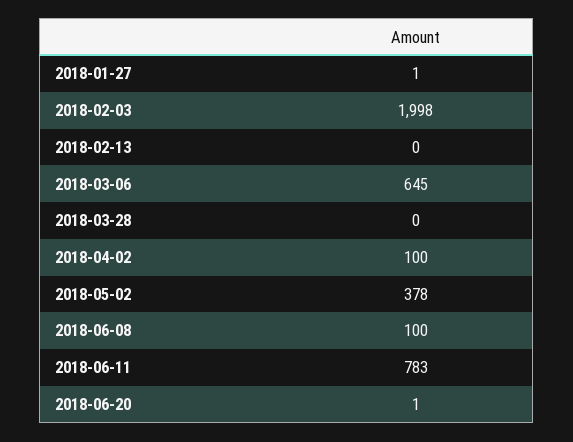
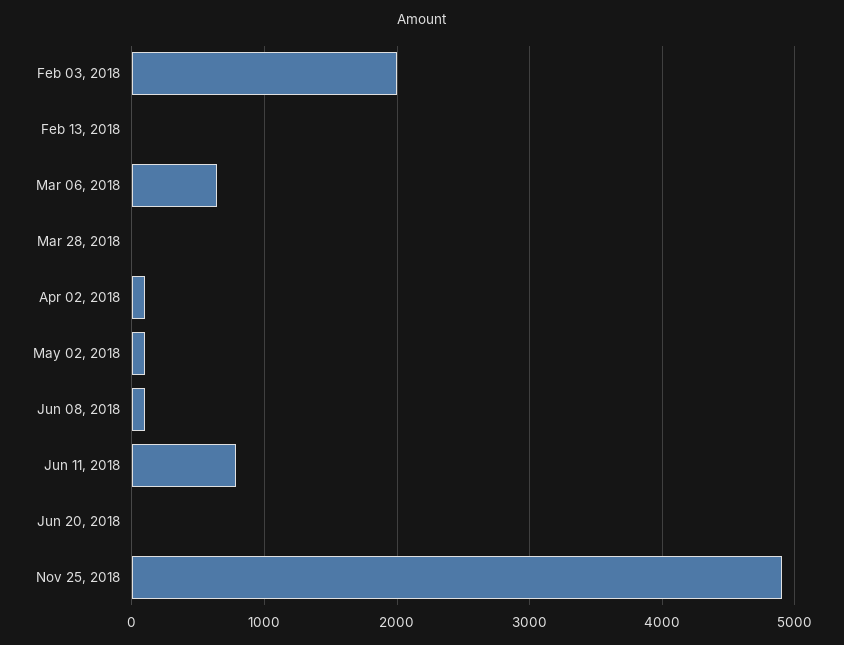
2018-01-27: 1 -> none
2018-05-02: 378 -> 100
Nov 25, 2018: none -> 4900

